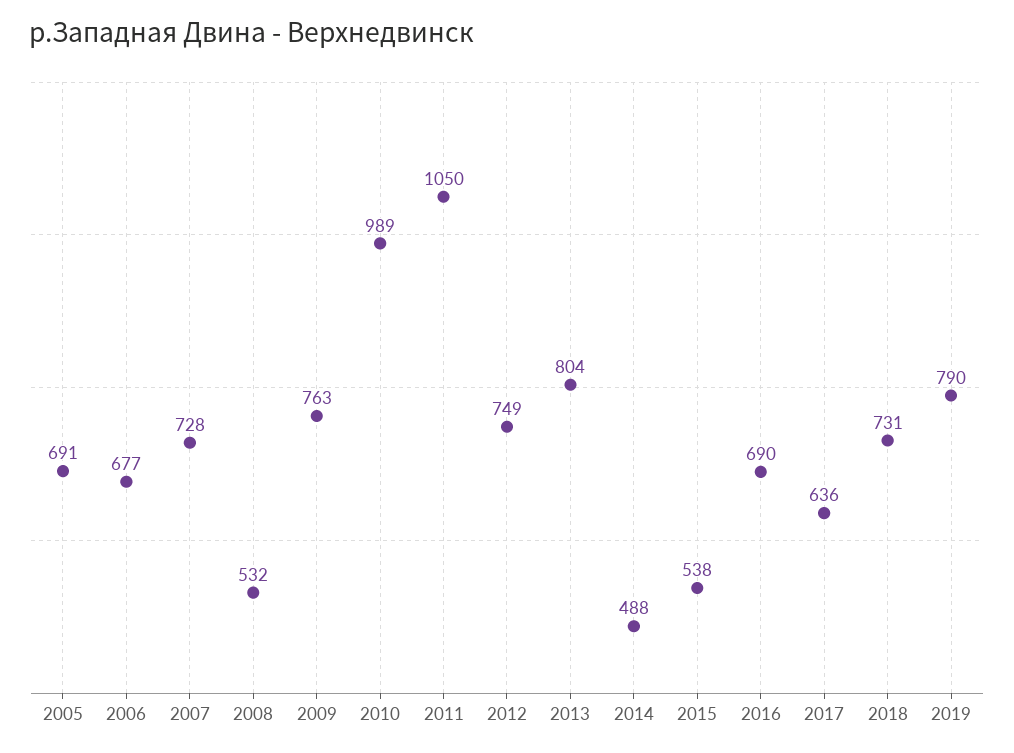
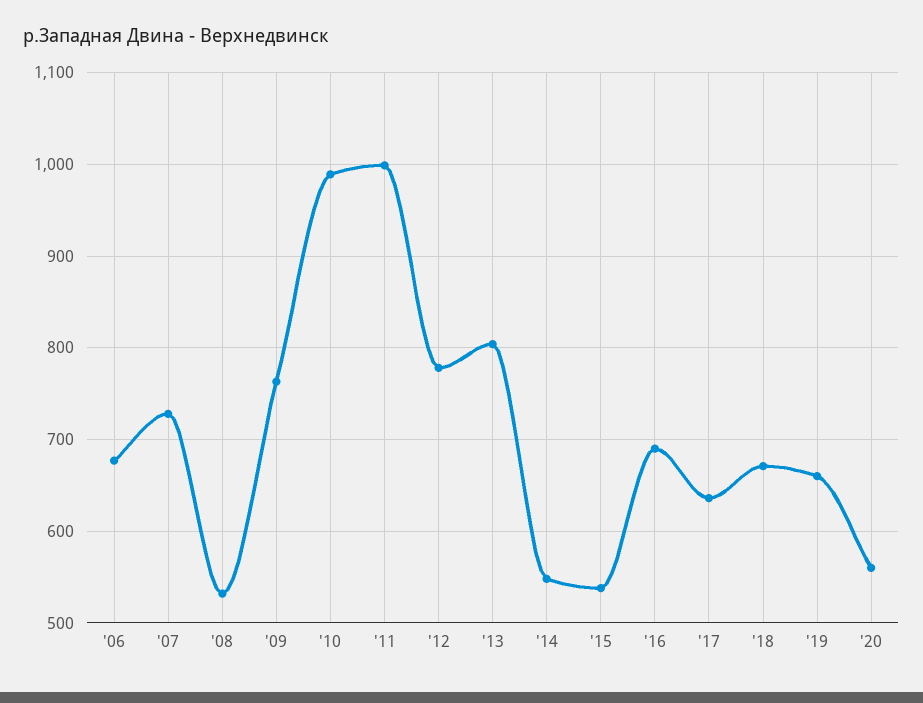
2005: 691 -> none
2011: 1050 -> 1000
2012: 749 -> 780
2014: 488 -> 550
2018: 731 -> 670
2019: 790 -> 660
'20: none -> 560

